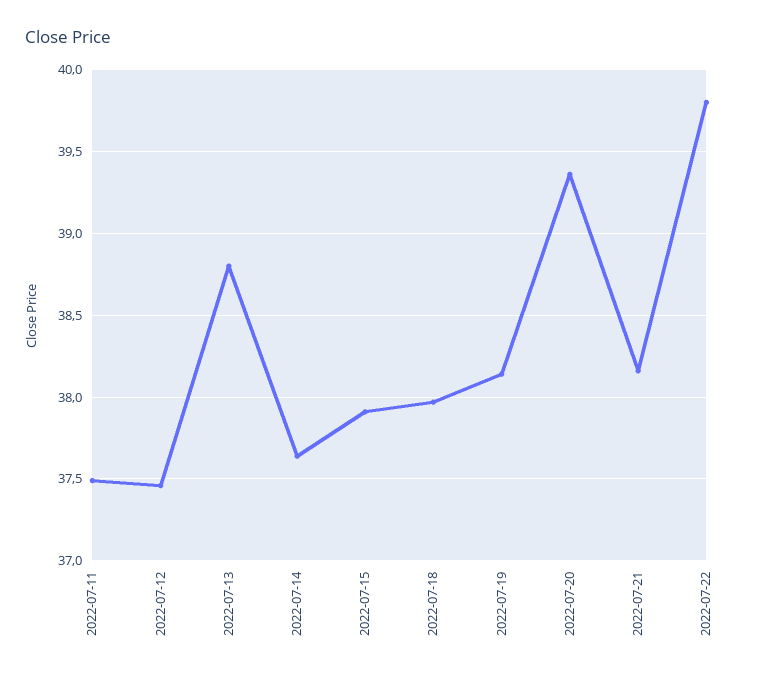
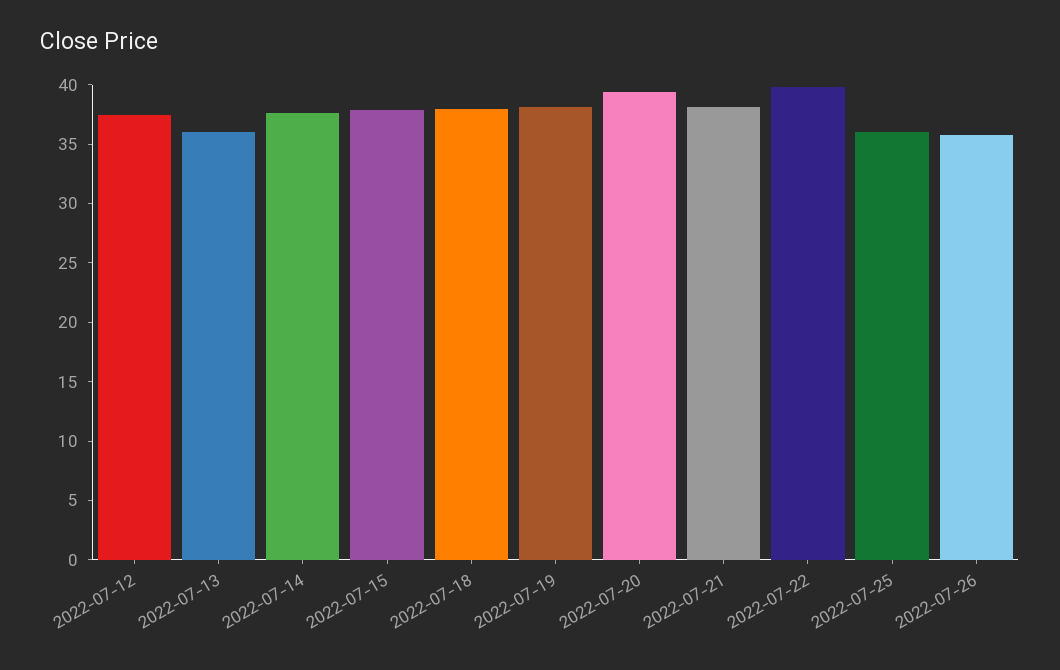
2022-07-11: 37.5 -> none
2022-07-13: 38.8 -> 36
2022-07-25: none -> 36
2022-07-26: none -> 36

